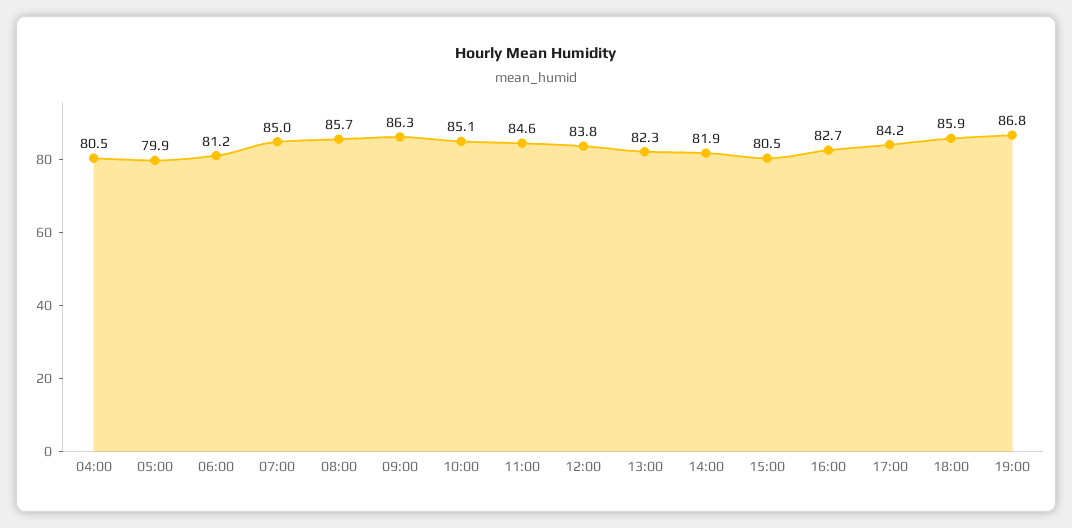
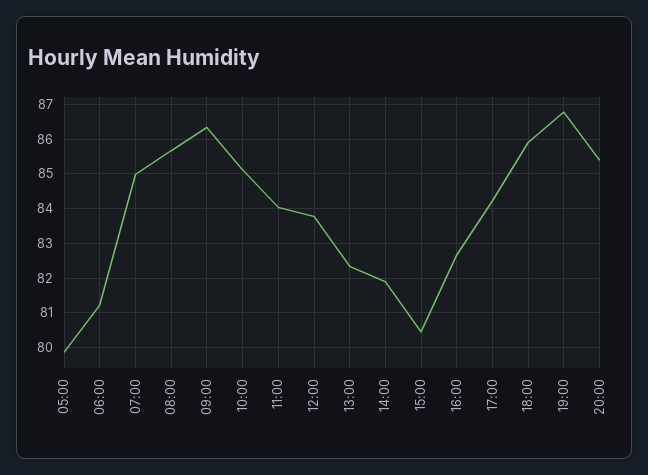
04:00: 80.5 -> none
11:00: 84.6 -> 84
20:00: none -> 85.4

